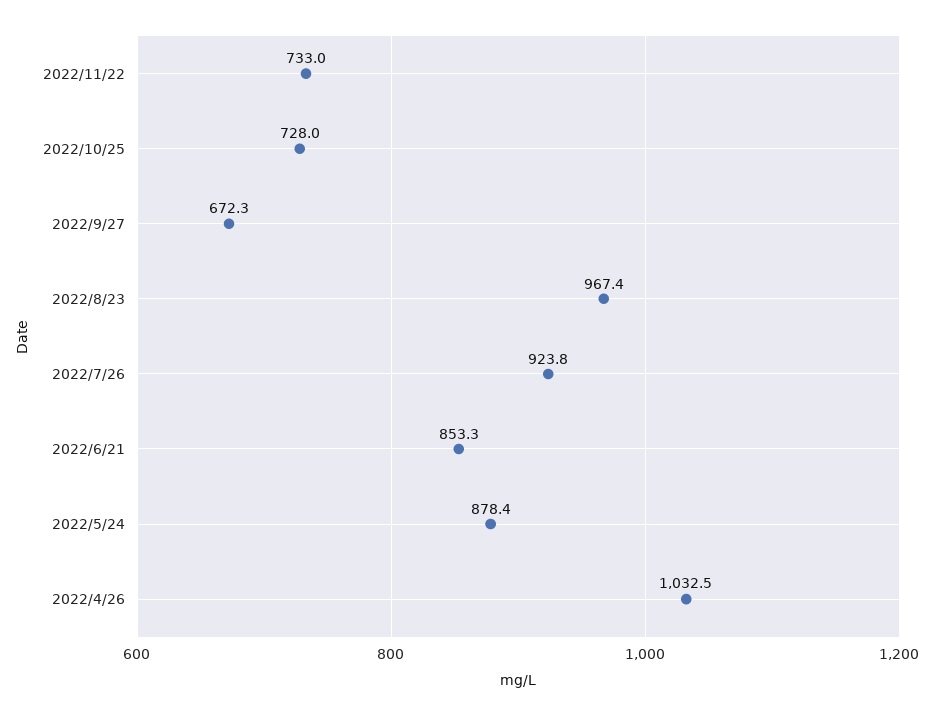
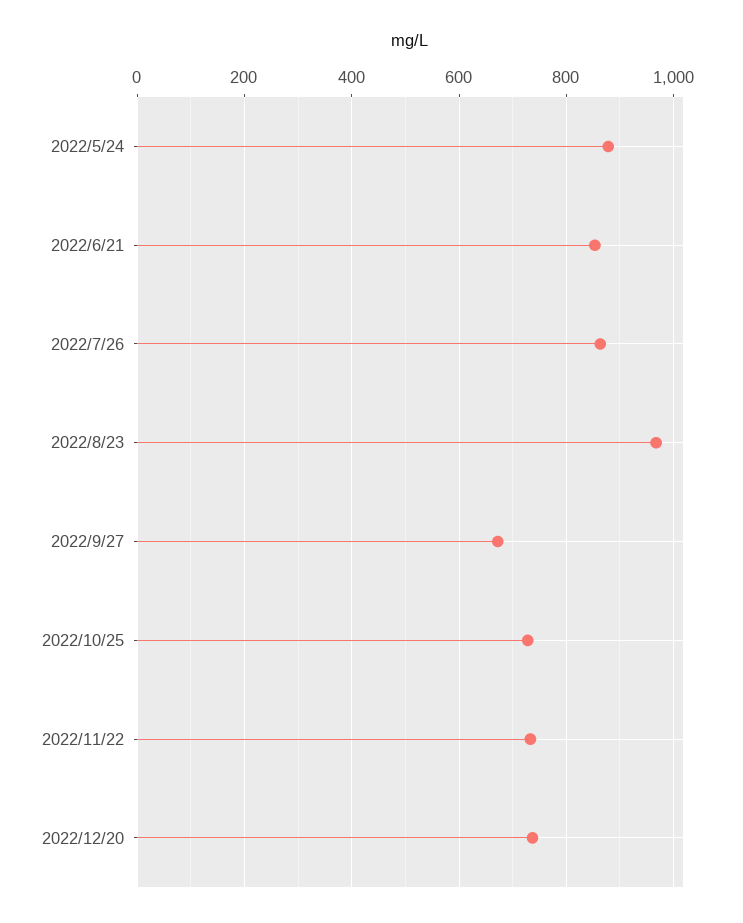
2022/7/26: 923.8 -> 860
2022/4/26: 1032.5 -> none
2022/12/20: none -> 740

